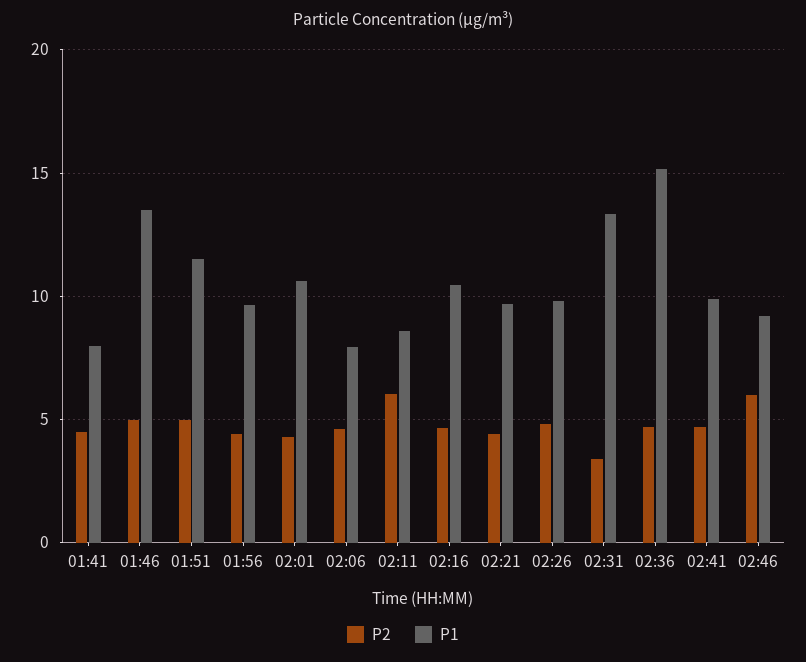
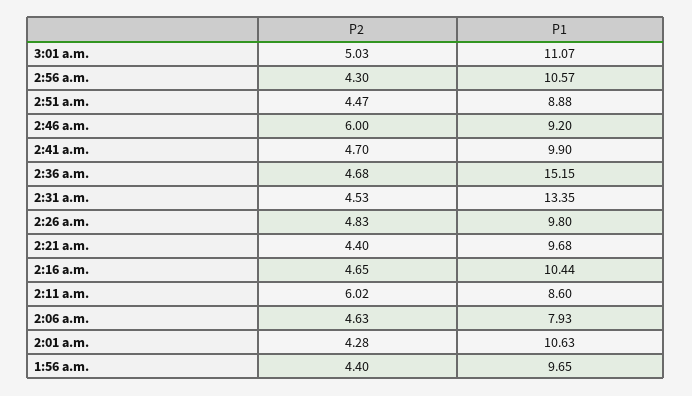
P2, 01:41: 4.5 -> none
P1, 01:41: 8 -> none
P2, 01:46: 5 -> none
P1, 01:46: 13.5 -> none
P2, 01:51: 5 -> none
P1, 01:51: 11.5 -> none
P2, 02:31: 3.5 -> 4.53
P2, 3:01 a.m.: none -> 5.03
P1, 3:01 a.m.: none -> 11.07
P2, 2:56 a.m.: none -> 4.3
P1, 2:56 a.m.: none -> 10.57
P2, 2:51 a.m.: none -> 4.47
P1, 2:51 a.m.: none -> 8.88

